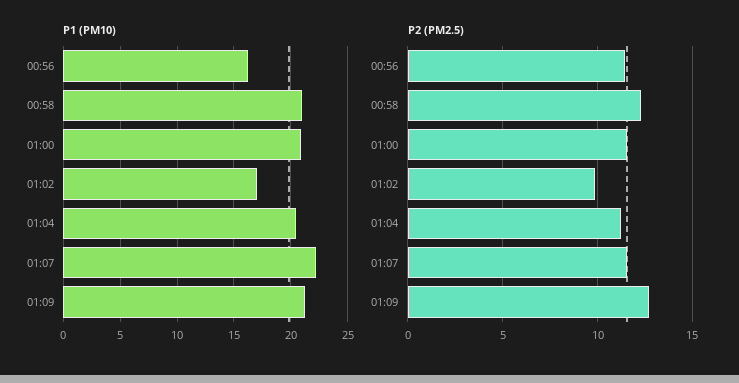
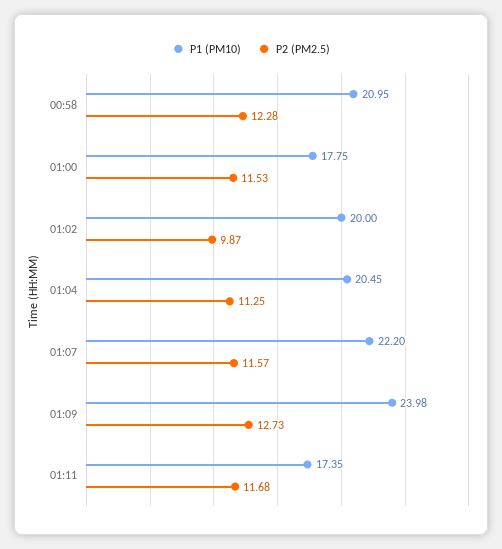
P1 (PM10), 00:56: 16 -> none
P1 (PM10), 01:00: 21 -> 17.75
P1 (PM10), 01:02: 17 -> 20
P1 (PM10), 01:09: 21 -> 23.98
P2 (PM2.5), 00:56: 11.5 -> none
P1 (PM10), 01:11: none -> 17.35
P2 (PM2.5), 01:11: none -> 11.68

